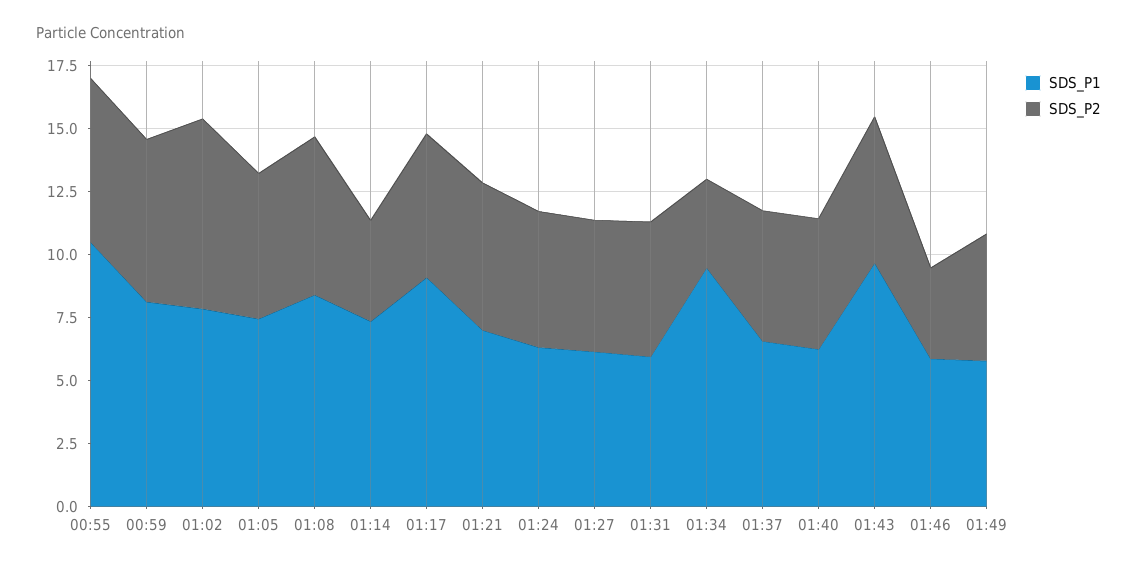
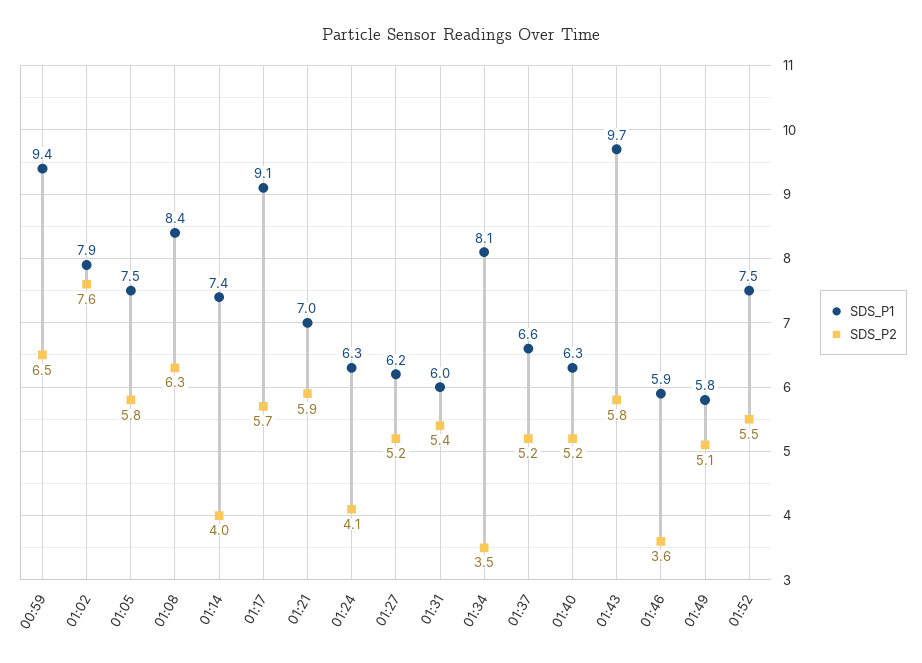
SDS_P1, 00:55: 10.5 -> none
SDS_P2, 00:55: 6.5 -> none
SDS_P1, 00:59: 8 -> 9.4
SDS_P2, 01:24: 5.5 -> 4.1
SDS_P1, 01:34: 9.5 -> 8.1
SDS_P1, 01:52: none -> 7.5
SDS_P2, 01:52: none -> 5.5

